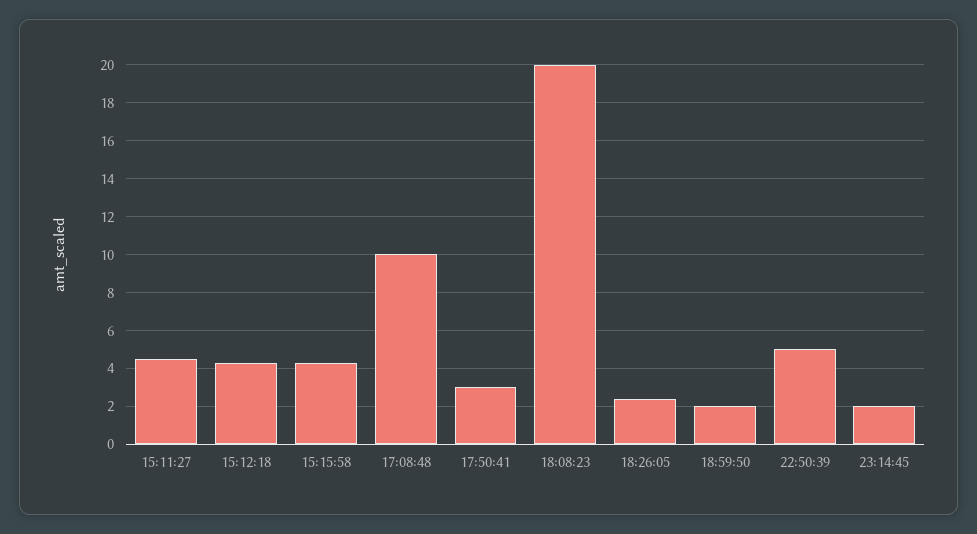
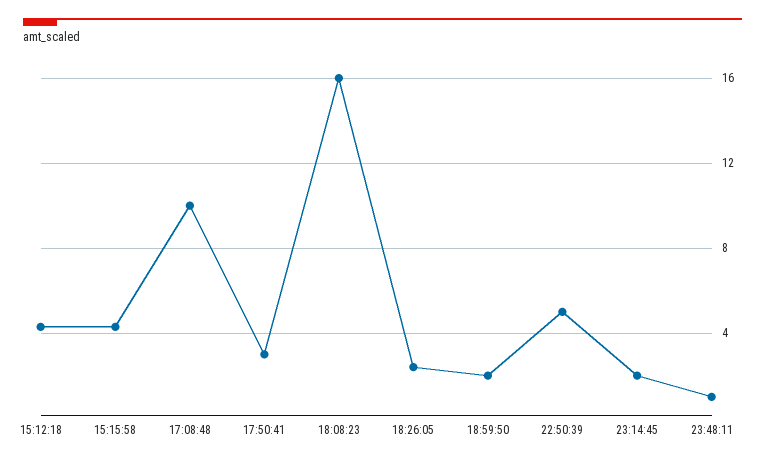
15:11:27: 4.5 -> none
18:08:23: 20 -> 16
23:48:11: none -> 1

